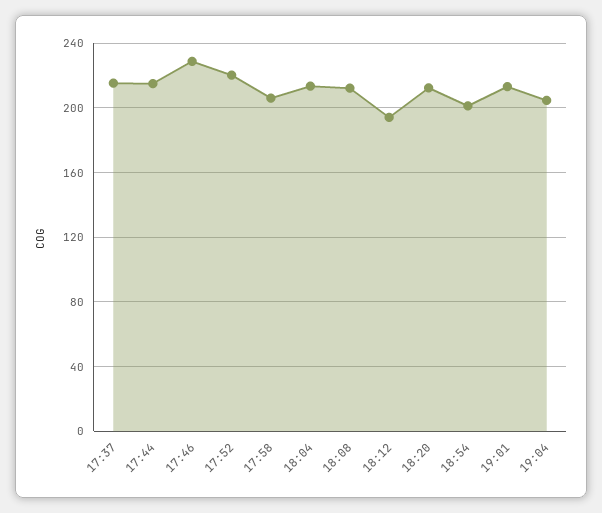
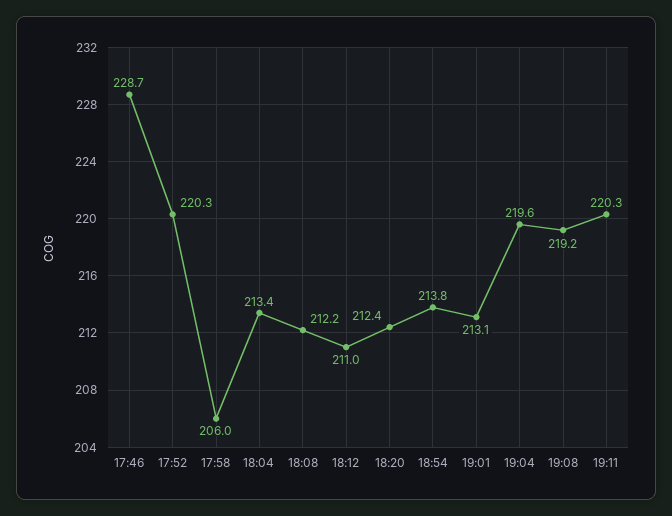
17:37: 215 -> none
17:44: 215 -> none
18:12: 195 -> 211
18:54: 200 -> 213.8
19:04: 205 -> 219.6
19:08: none -> 219.2
19:11: none -> 220.3

